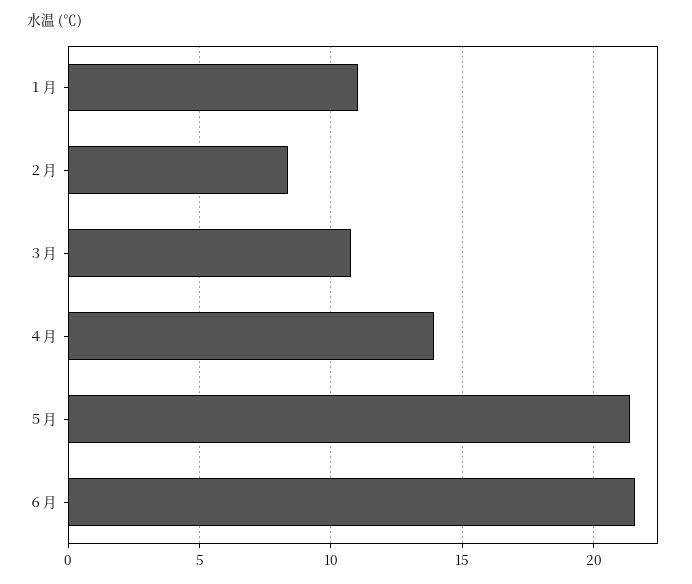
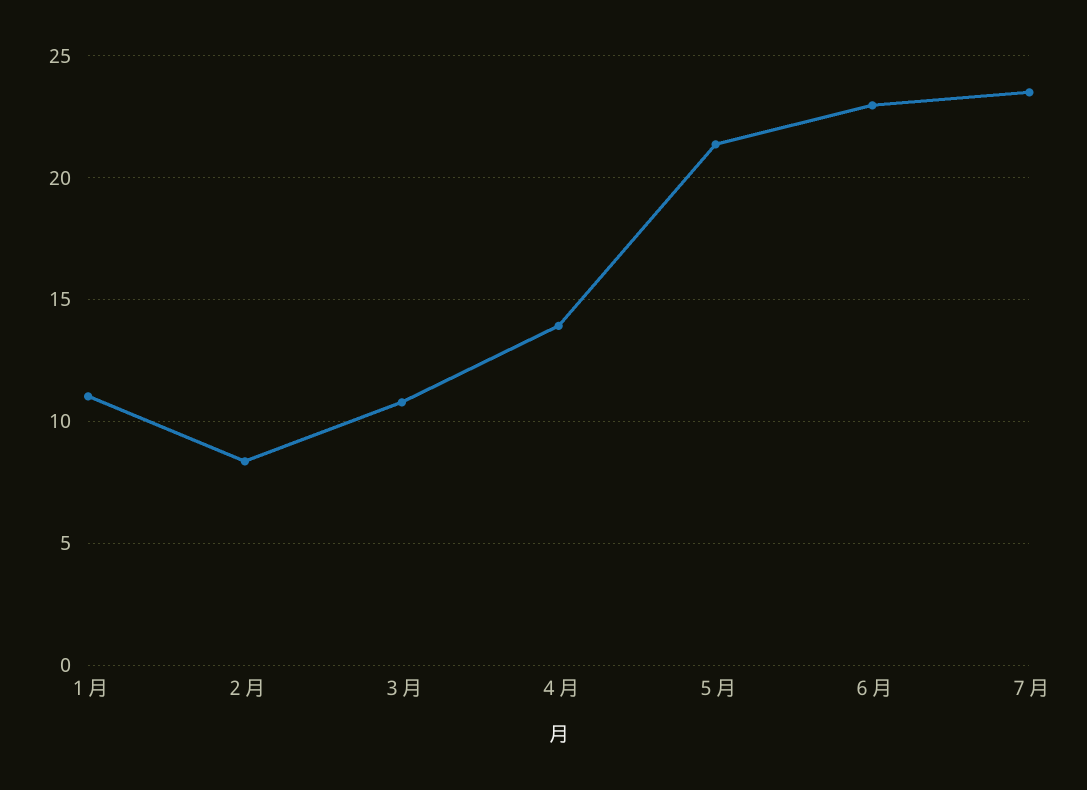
６月: 21.5 -> 23
７月: none -> 23.5

